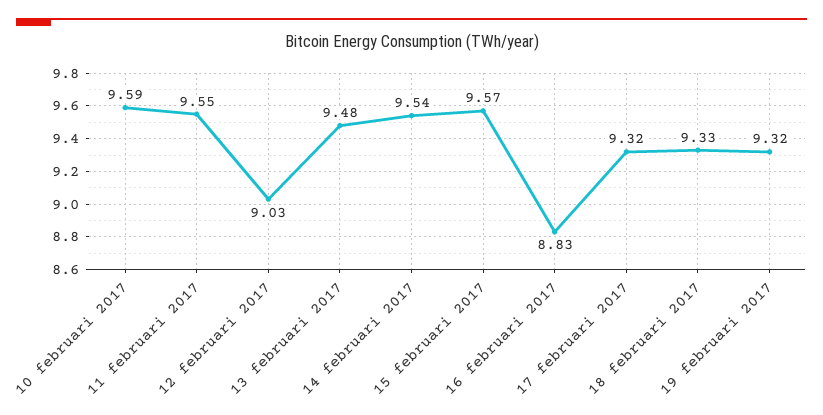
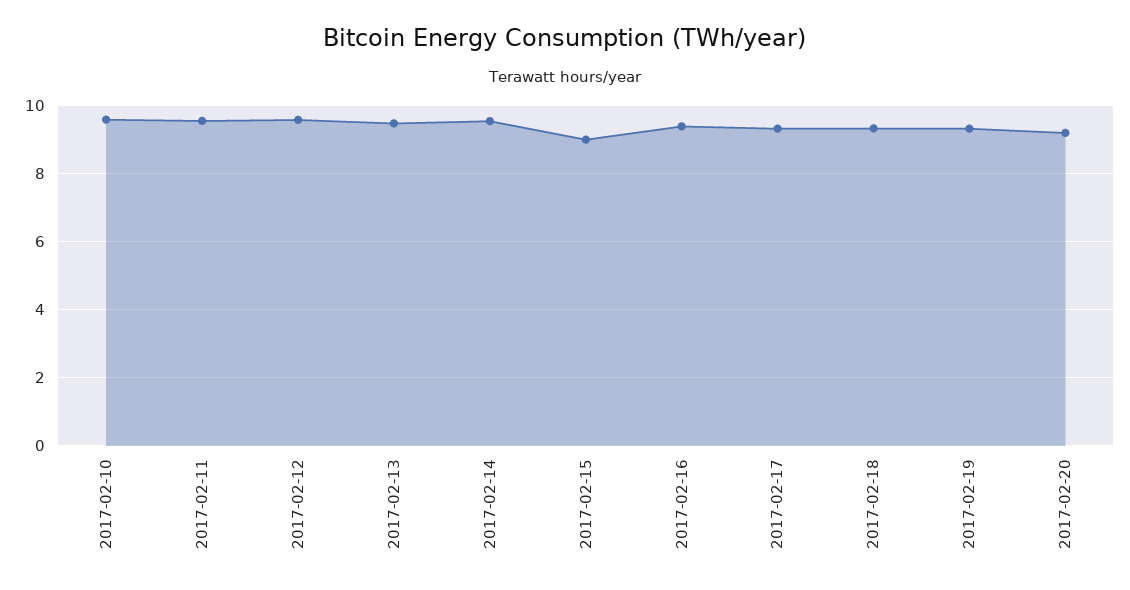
12 februari 2017: 9.03 -> 9.6
15 februari 2017: 9.57 -> 9
16 februari 2017: 8.83 -> 9.4
2017-02-20: none -> 9.2

